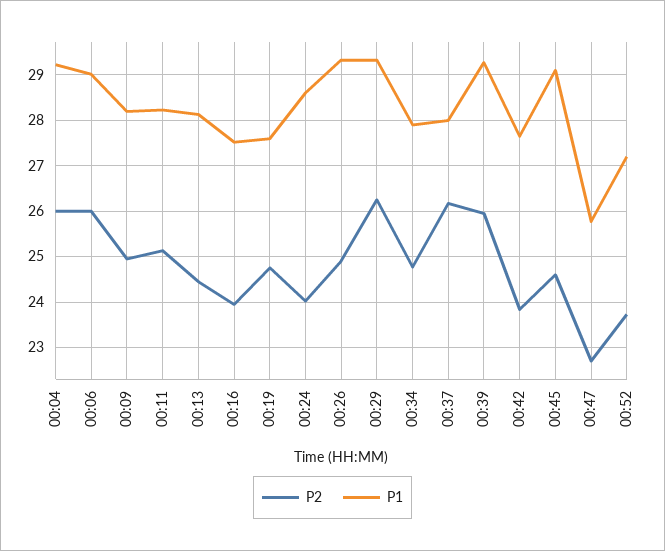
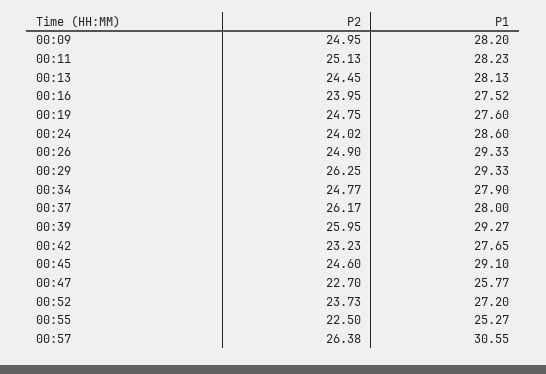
P2, 00:04: 26 -> none
P1, 00:04: 29.2 -> none
P2, 00:06: 26 -> none
P1, 00:06: 29 -> none
P2, 00:42: 23.8 -> 23.23
P2, 00:55: none -> 22.5
P1, 00:55: none -> 25.27
P2, 00:57: none -> 26.38
P1, 00:57: none -> 30.55

